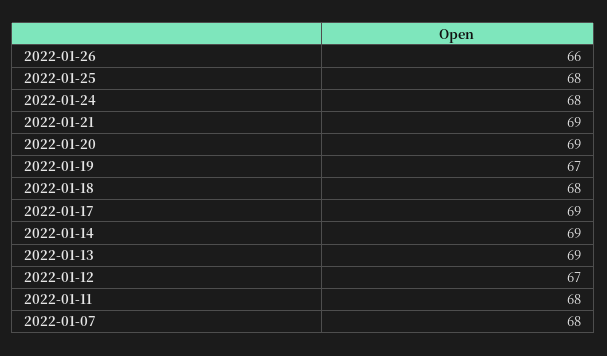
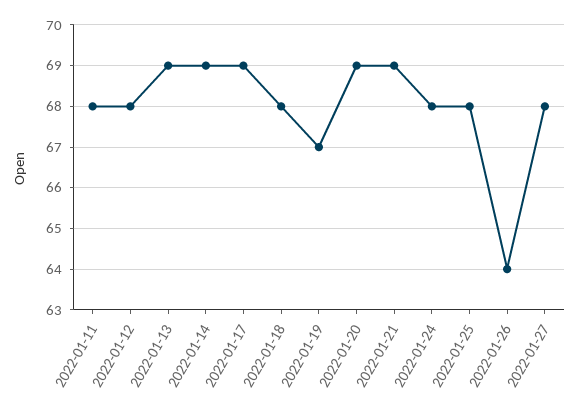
2022-01-26: 66 -> 64
2022-01-12: 67 -> 68
2022-01-07: 68 -> none
2022-01-27: none -> 68

